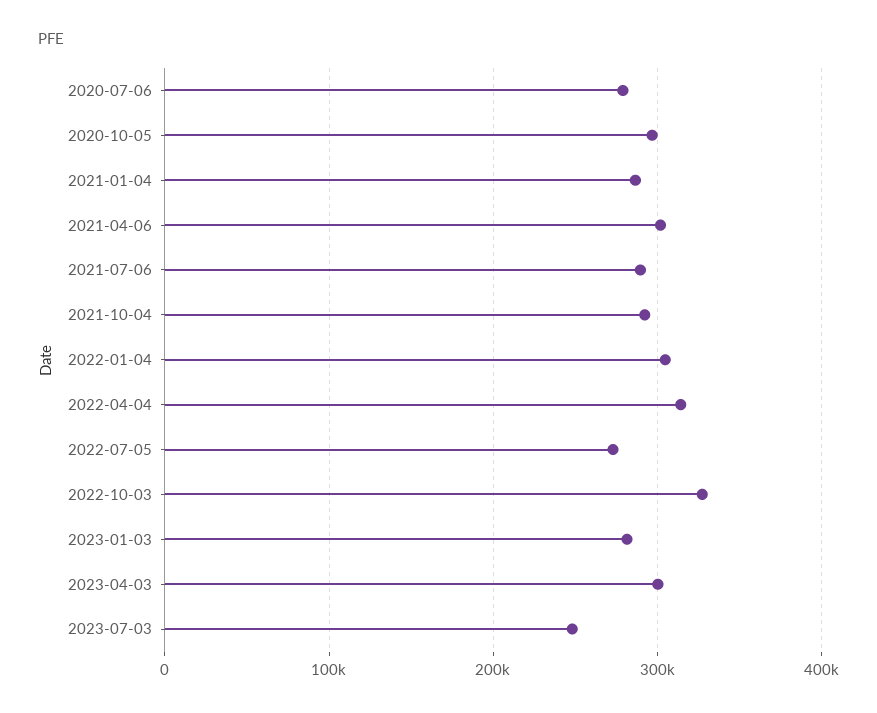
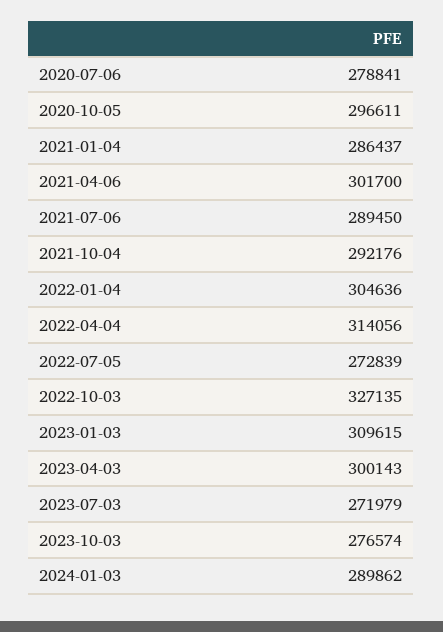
2023-01-03: 280000 -> 309615
2023-07-03: 250000 -> 271979
2023-10-03: none -> 276574
2024-01-03: none -> 289862

